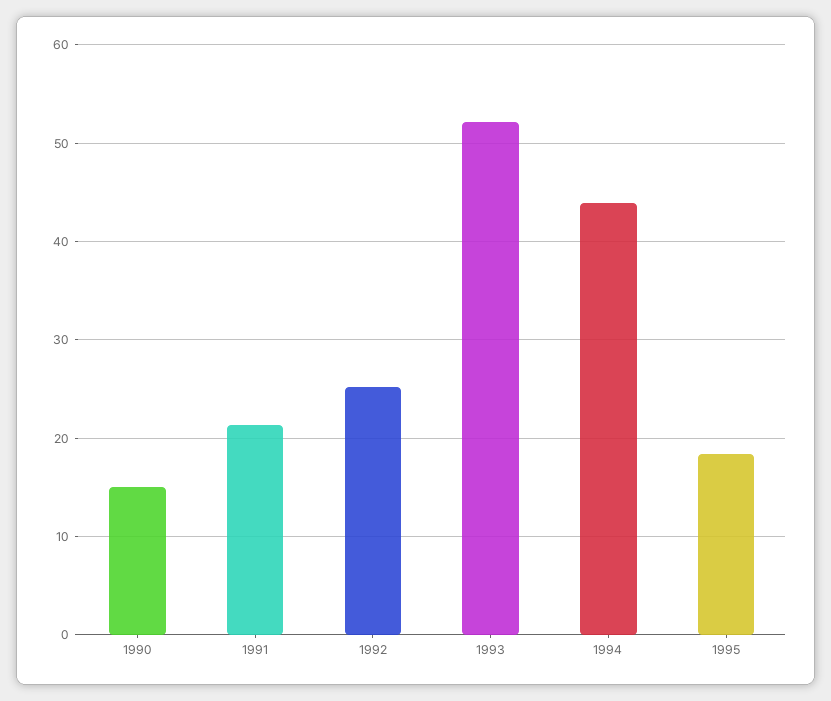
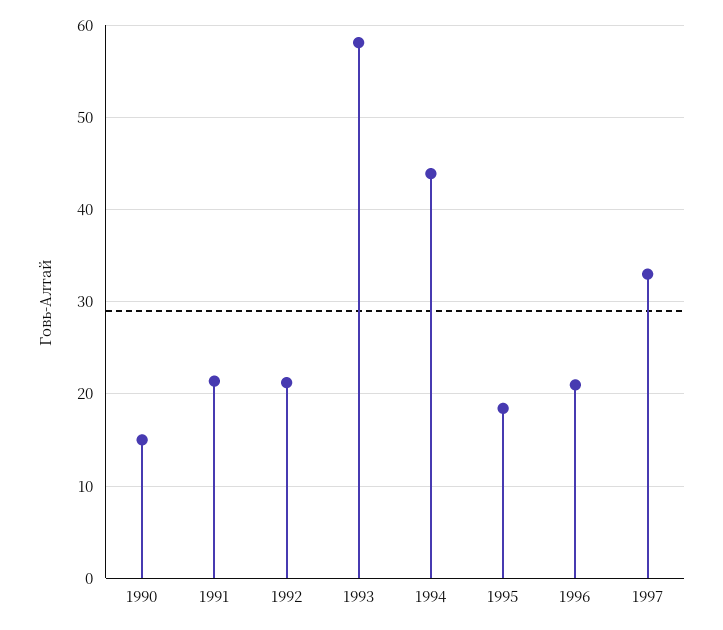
1992: 25 -> 21
1993: 52 -> 58
1996: none -> 21
1997: none -> 33

